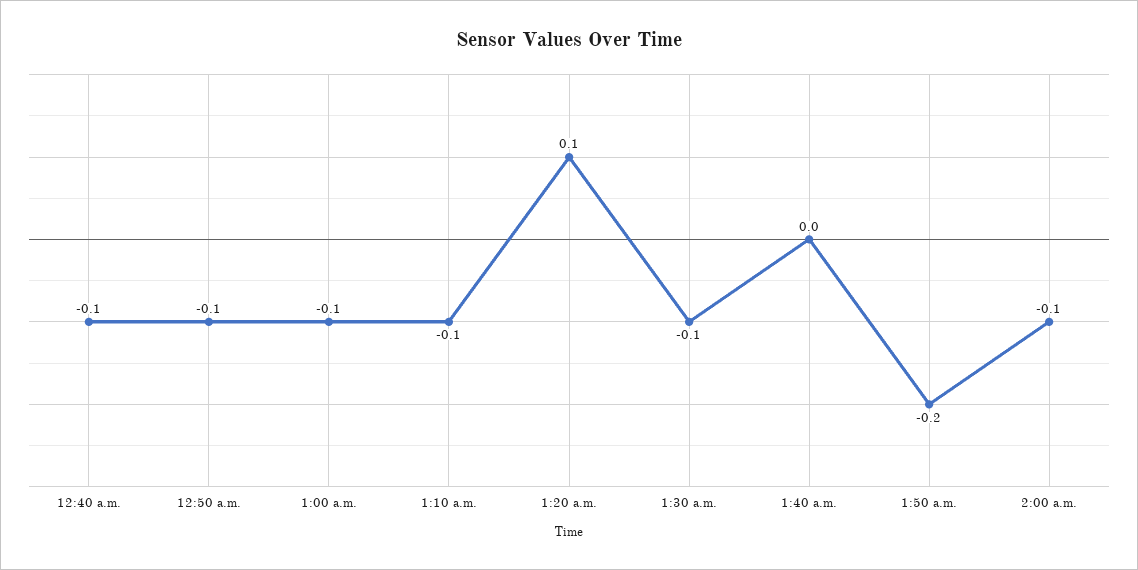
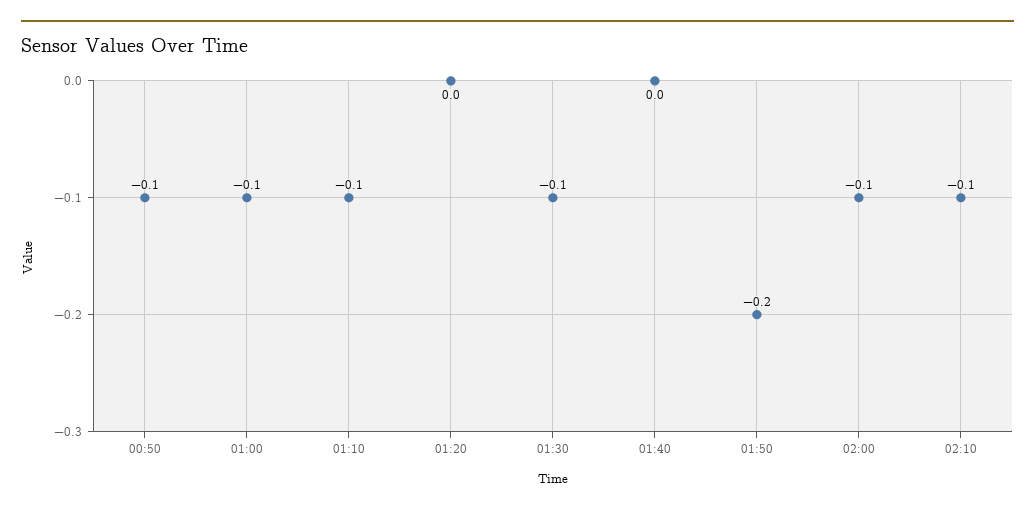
12:40 a.m.: -0.1 -> none
1:20 a.m.: 0.1 -> 0
02:10: none -> -0.1

